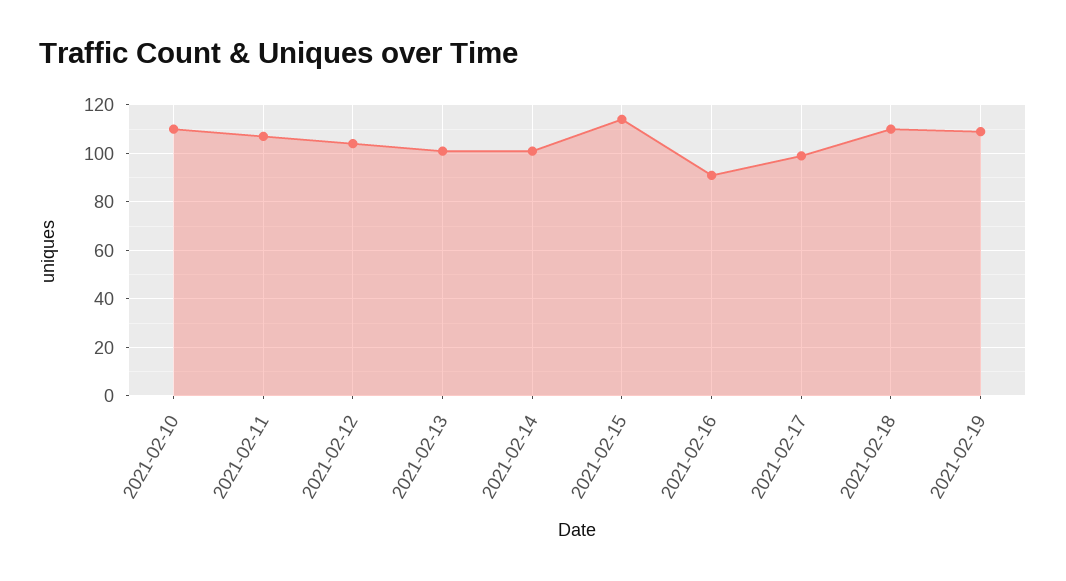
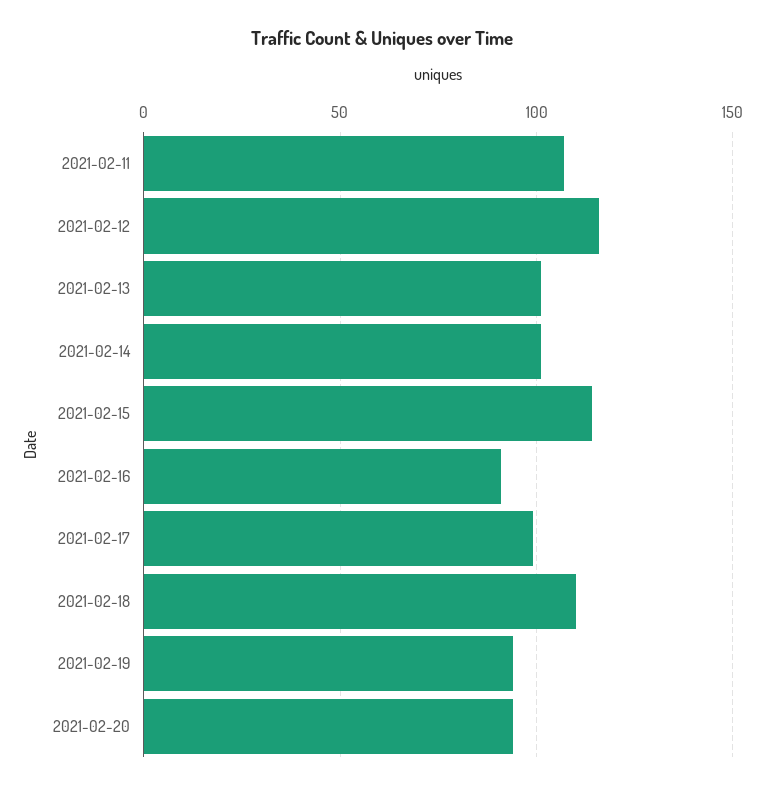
2021-02-10: 110 -> none
2021-02-12: 105 -> 115
2021-02-19: 110 -> 95
2021-02-20: none -> 95

